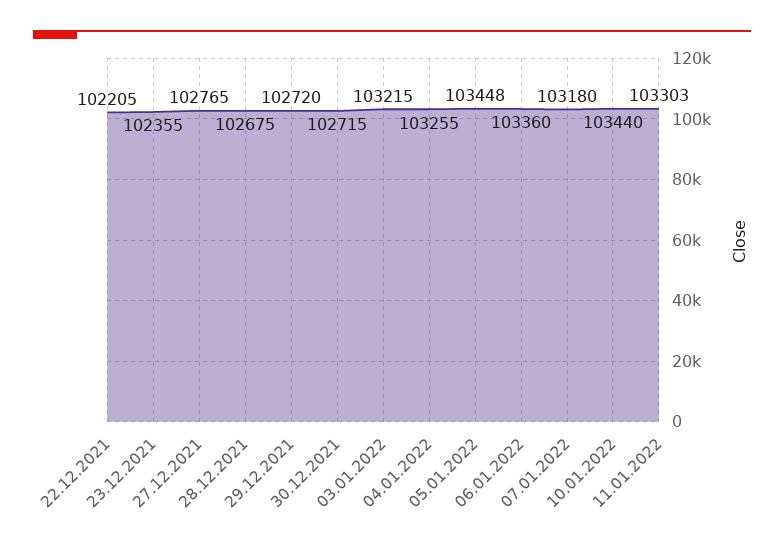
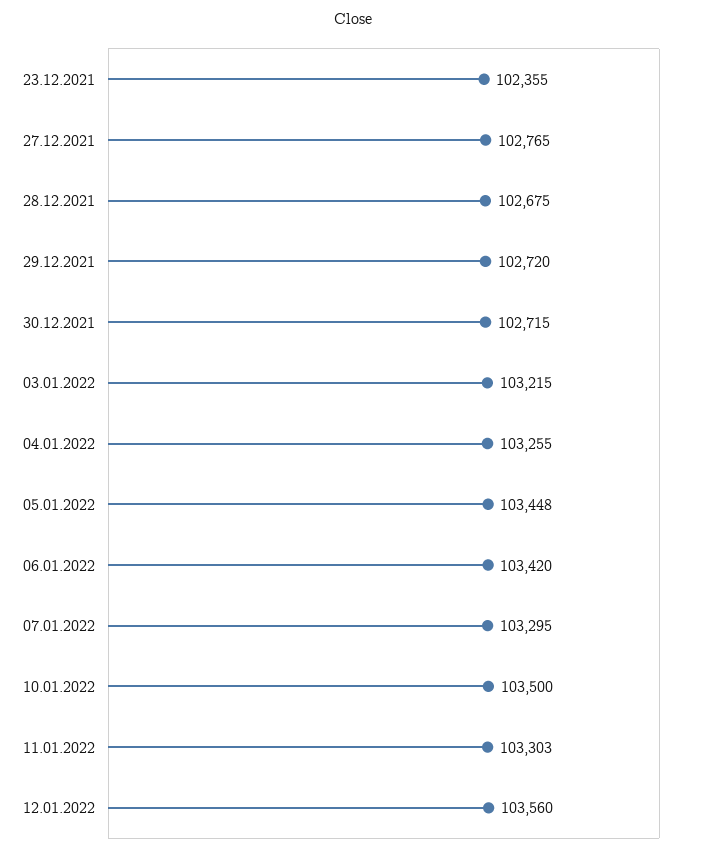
22.12.2021: 102205 -> none
06.01.2022: 103360 -> 103420
07.01.2022: 103180 -> 103295
10.01.2022: 103440 -> 103500
12.01.2022: none -> 103560

